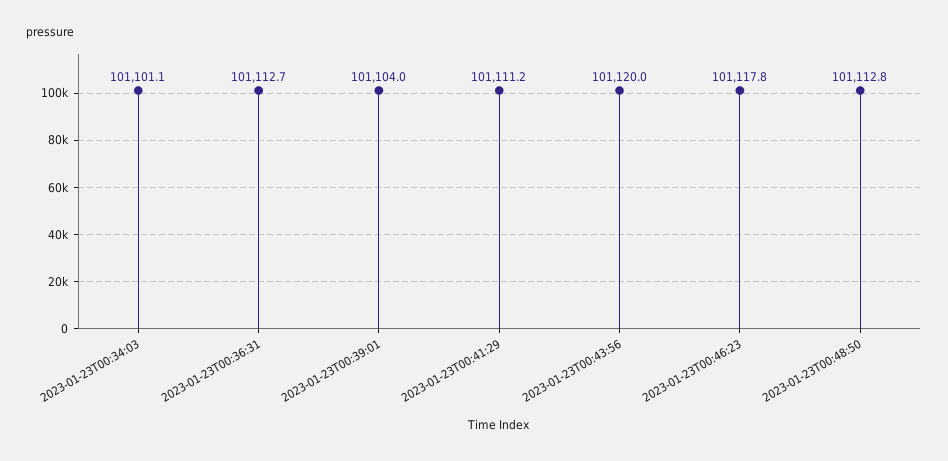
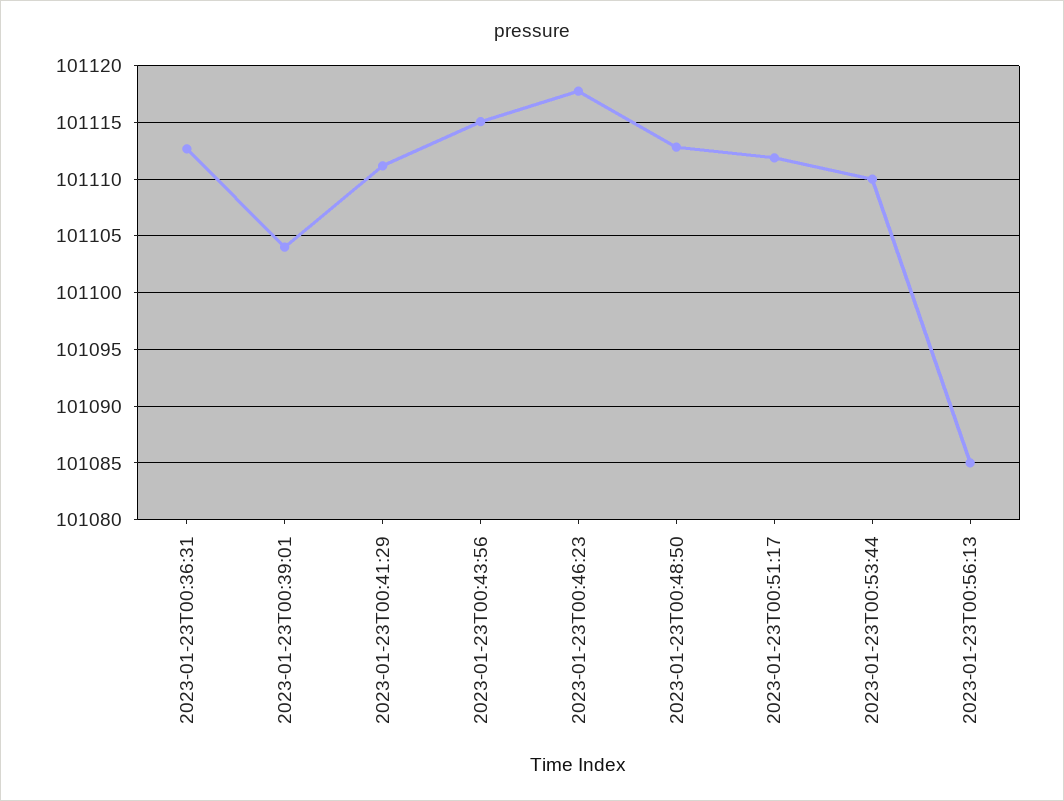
2023-01-23T00:34:03: 101101.1 -> none
2023-01-23T00:43:56: 101120 -> 101115
2023-01-23T00:51:17: none -> 101112
2023-01-23T00:53:44: none -> 101110
2023-01-23T00:56:13: none -> 101085

